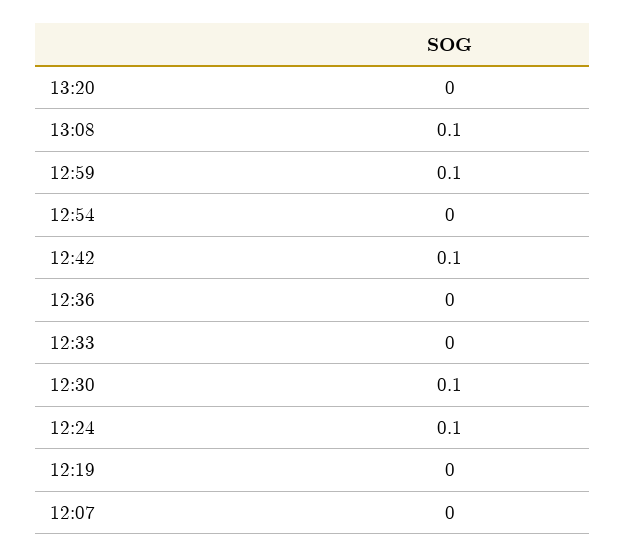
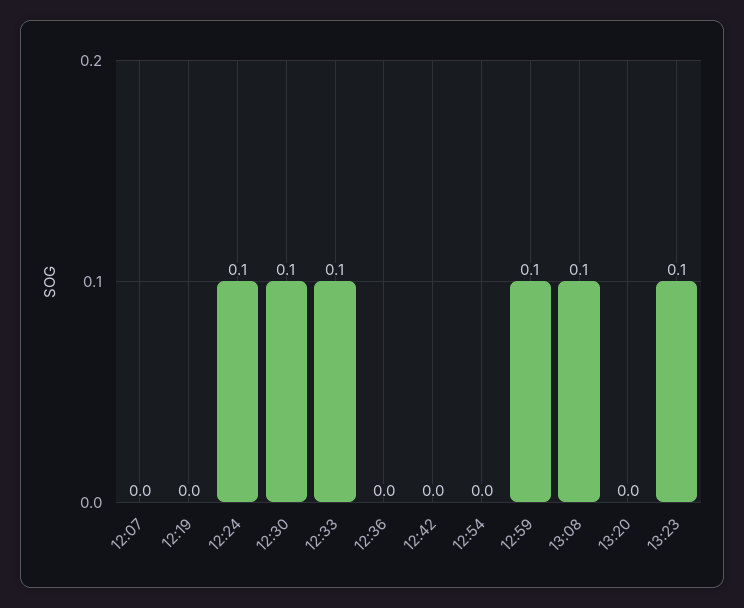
12:42: 0.1 -> 0
12:33: 0 -> 0.1
13:23: none -> 0.1

